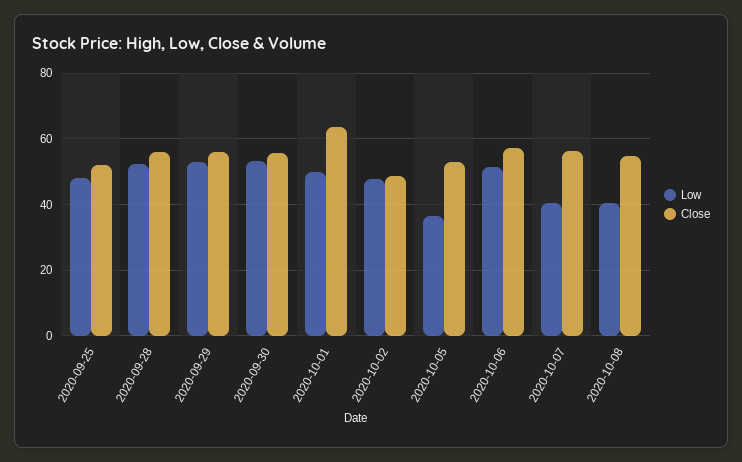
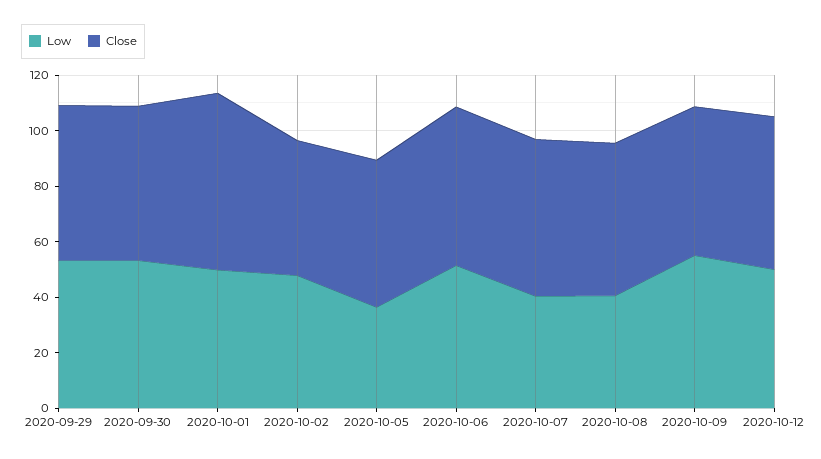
Low, 2020-09-25: 48 -> none
Close, 2020-09-25: 52 -> none
Low, 2020-09-28: 52 -> none
Close, 2020-09-28: 56 -> none
Low, 2020-10-09: none -> 55
Close, 2020-10-09: none -> 55
Low, 2020-10-12: none -> 50
Close, 2020-10-12: none -> 55

